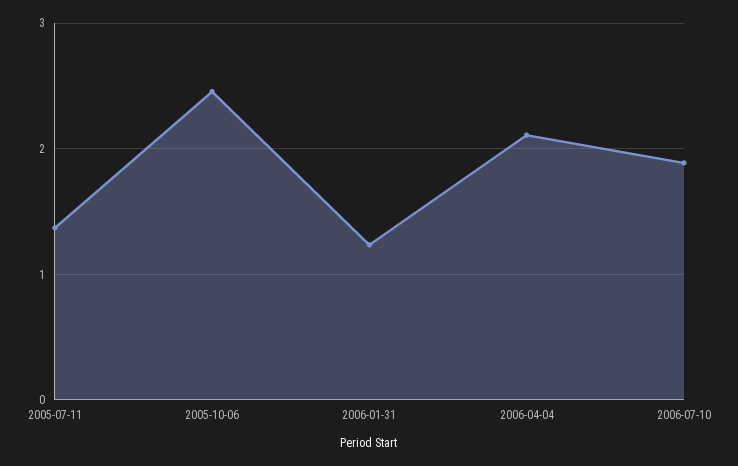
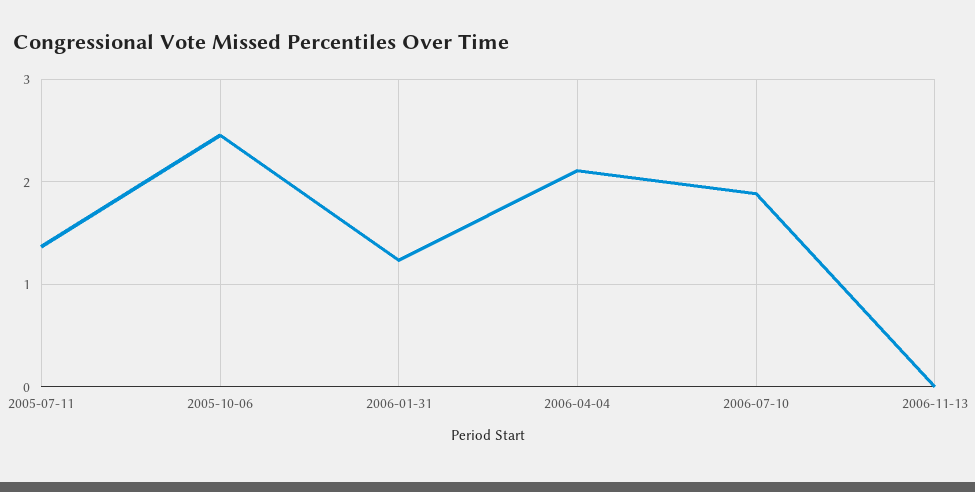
2006-11-13: none -> 0

